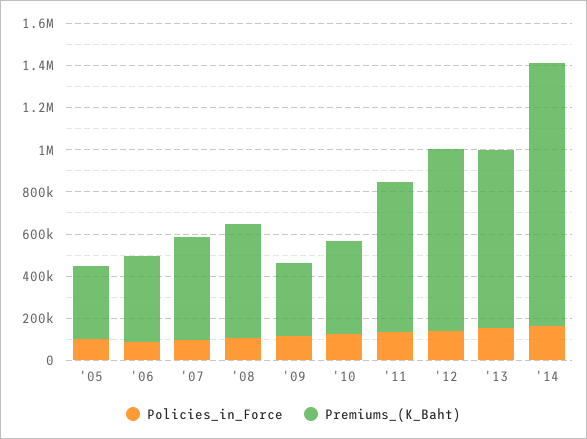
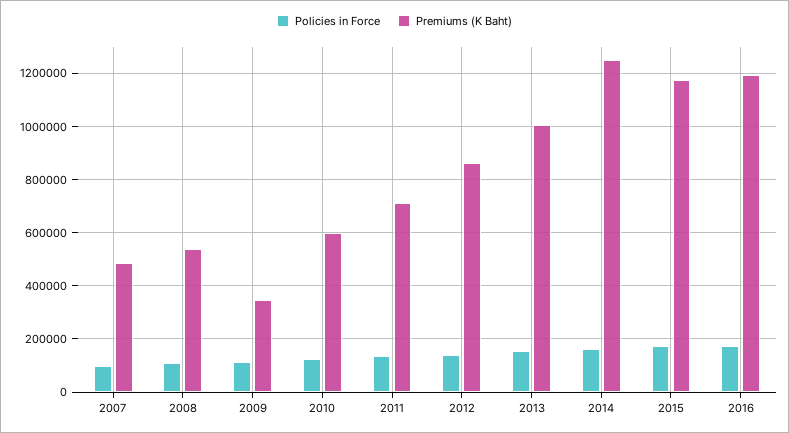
Policies_in_Force, '05: 100000 -> none
Premiums_(K_Baht), '05: 350000 -> none
Policies_in_Force, '06: 100000 -> none
Premiums_(K_Baht), '06: 400000 -> none
Premiums_(K_Baht), '10: 450000 -> 600000
Premiums_(K_Baht), '13: 850000 -> 1000000
Policies_in_Force, 2015: none -> 175000
Premiums_(K_Baht), 2015: none -> 1175000
Policies_in_Force, 2016: none -> 175000
Premiums_(K_Baht), 2016: none -> 1200000

